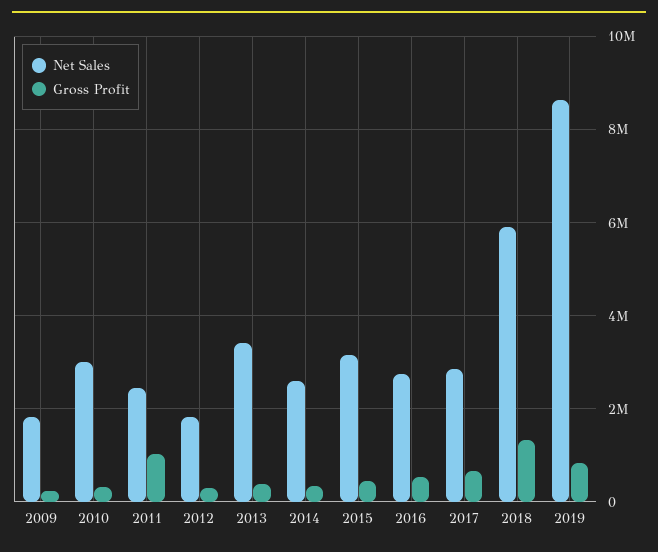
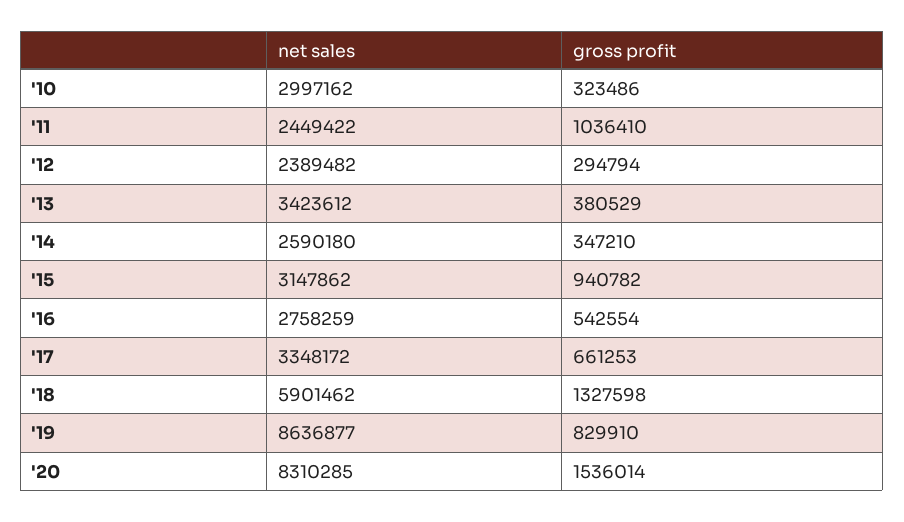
Net Sales, 2009: 1800000 -> none
Gross Profit, 2009: 200000 -> none
Net Sales, 2012: 1800000 -> 2389482
Gross Profit, 2015: 400000 -> 940782
Net Sales, 2017: 2800000 -> 3348172
Net Sales, '20: none -> 8310285
Gross Profit, '20: none -> 1536014

